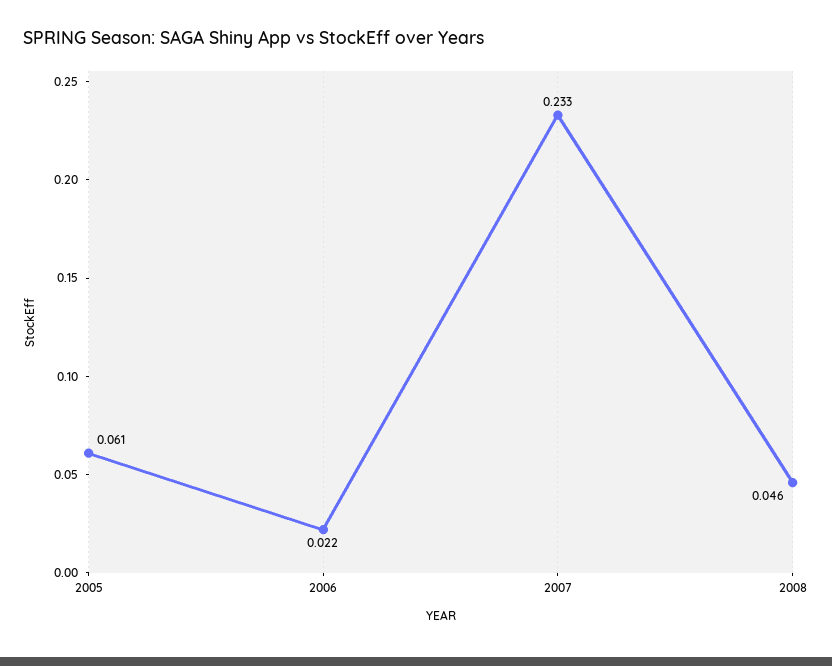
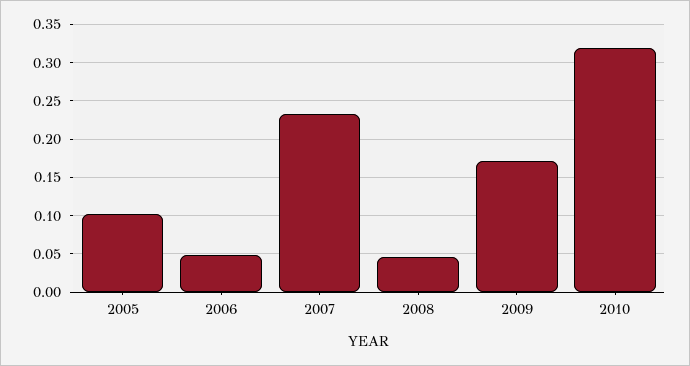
2005: 0.061 -> 0.1
2006: 0.022 -> 0.05
2009: none -> 0.17
2010: none -> 0.32

